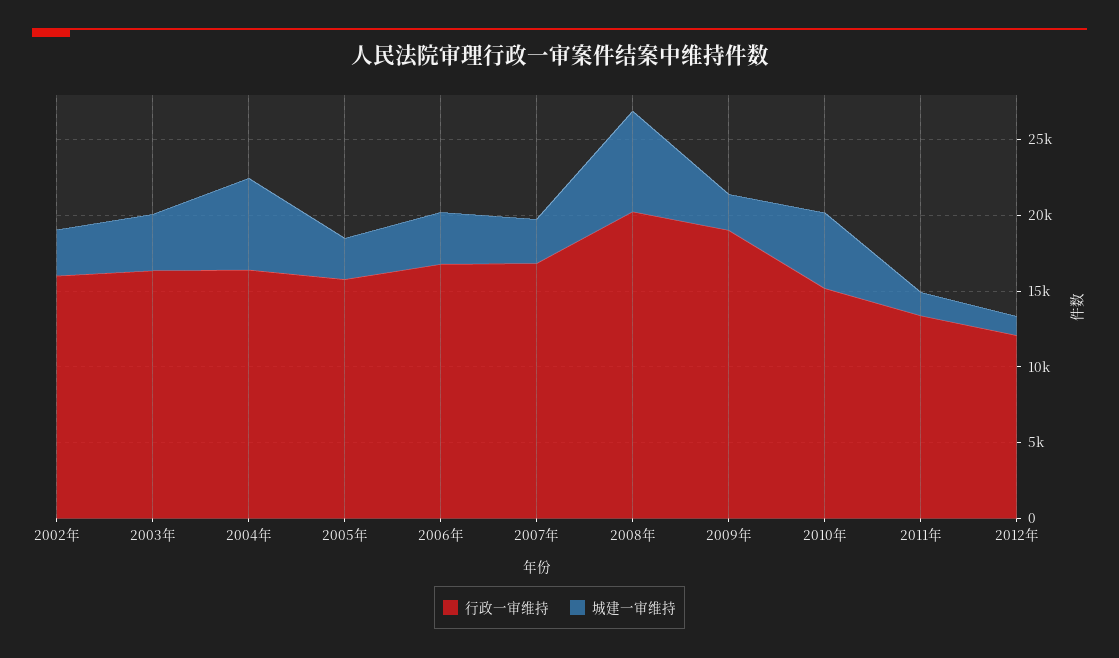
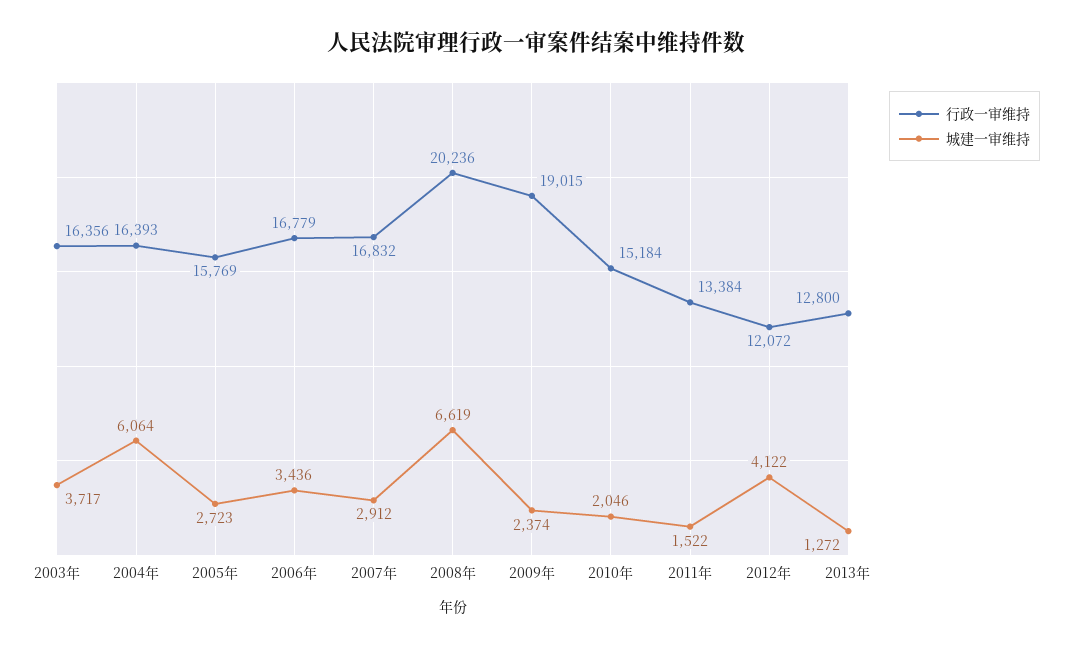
行政一审维持, 2002年: 16000 -> none
城建一审维持, 2002年: 3000 -> none
城建一审维持, 2010年: 5000 -> 2046
城建一审维持, 2012年: 1000 -> 4122
行政一审维持, 2013年: none -> 12800
城建一审维持, 2013年: none -> 1272

